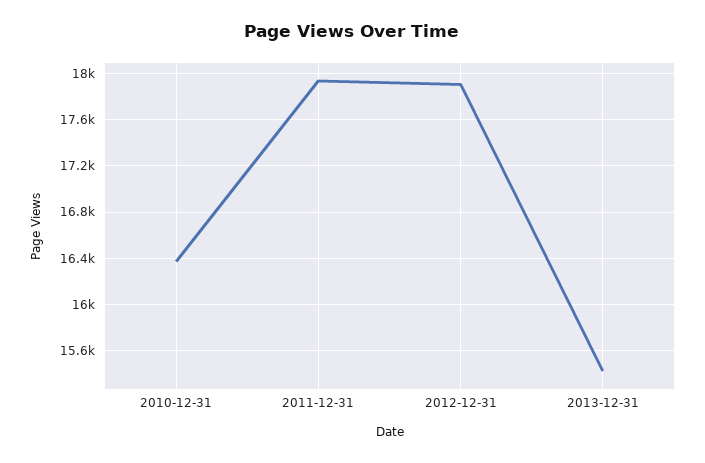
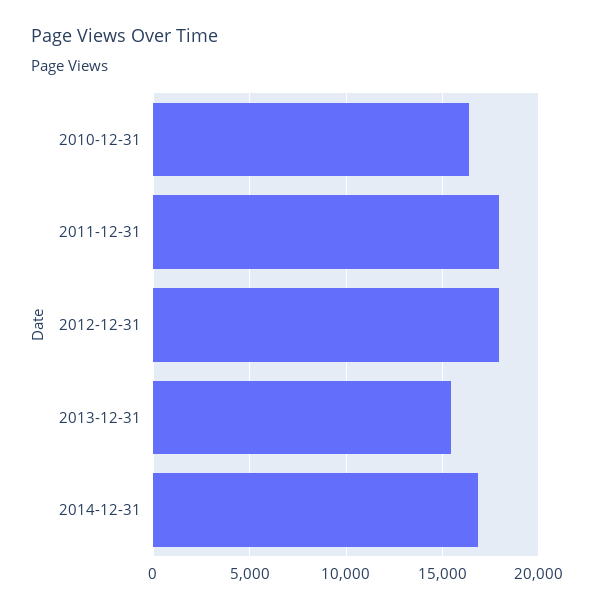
2014-12-31: none -> 17000

